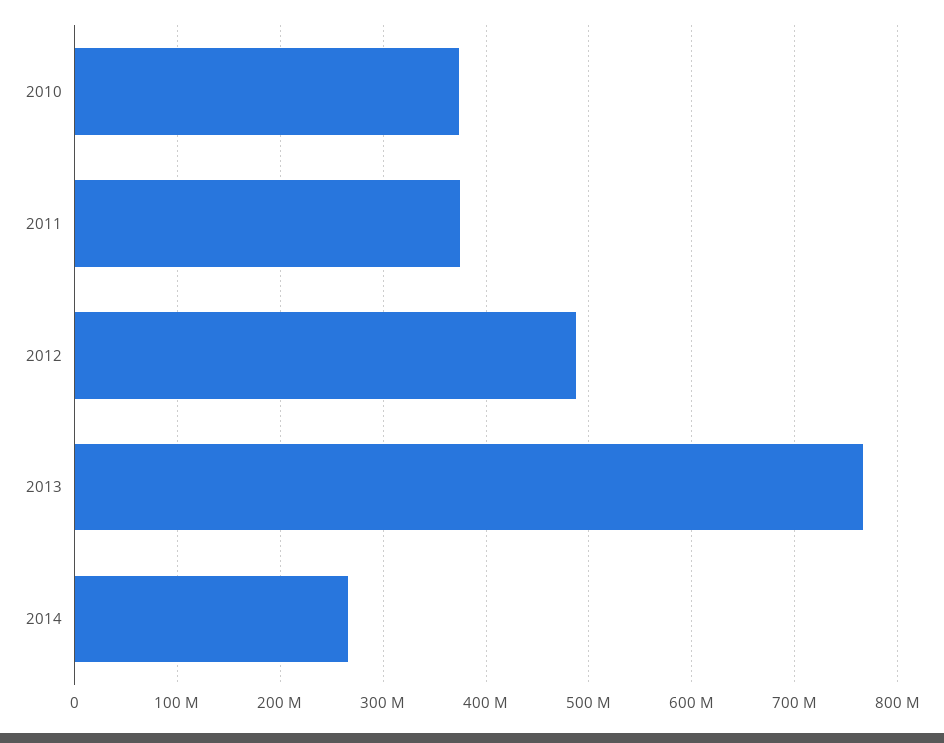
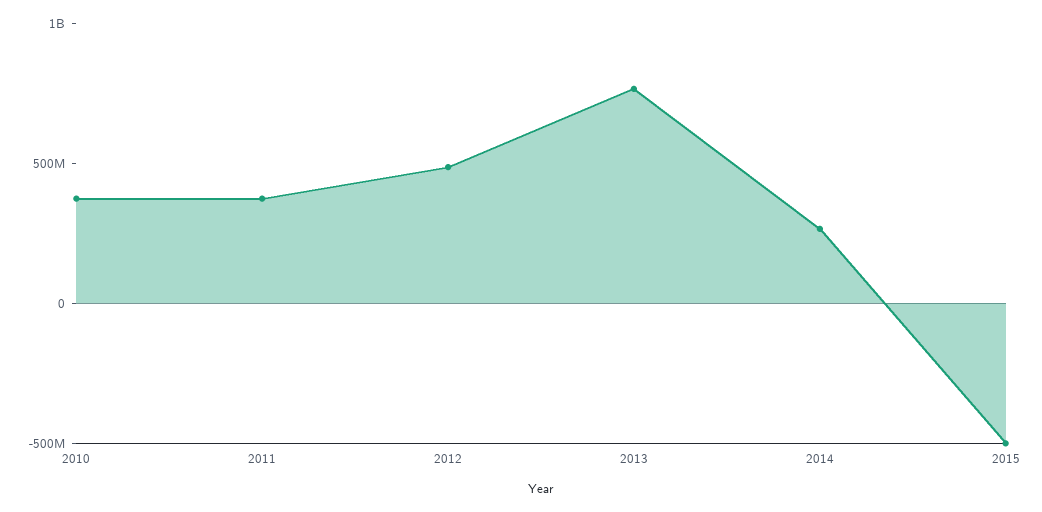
2015: none -> -500000000

